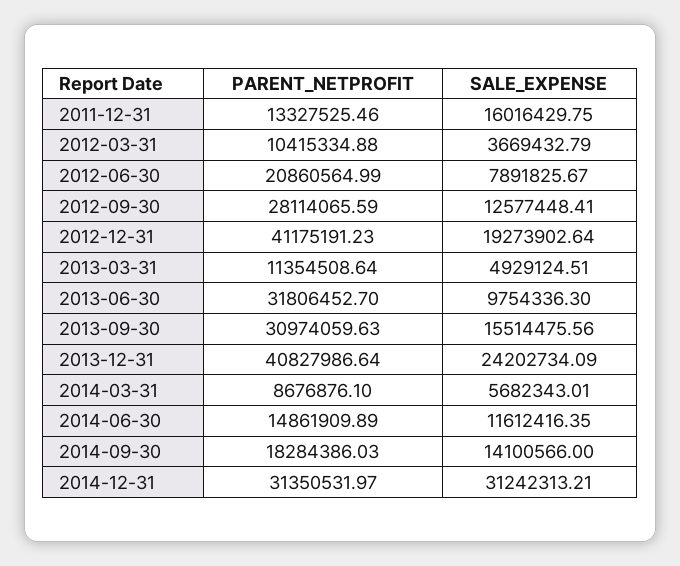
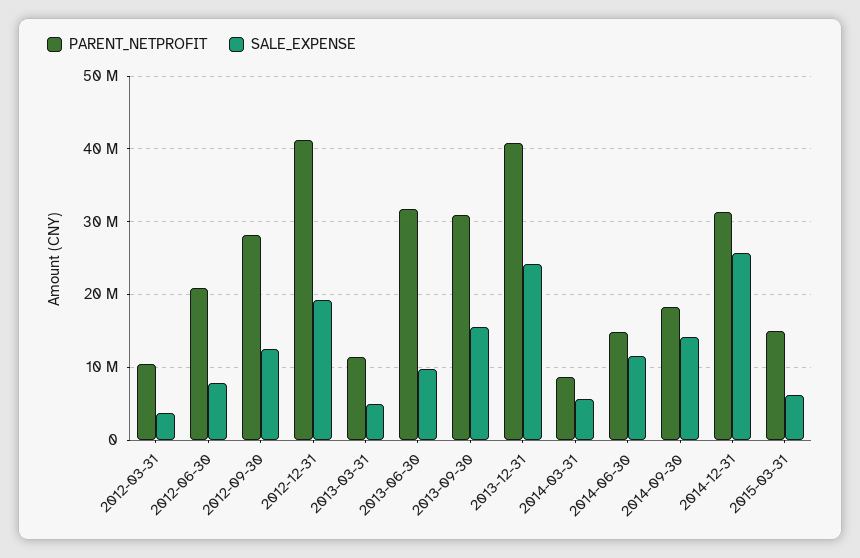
PARENT_NETPROFIT, 2011-12-31: 13327525.46 -> none
SALE_EXPENSE, 2011-12-31: 16016429.75 -> none
SALE_EXPENSE, 2014-12-31: 31242313.21 -> 26000000
PARENT_NETPROFIT, 2015-03-31: none -> 15000000
SALE_EXPENSE, 2015-03-31: none -> 6000000

